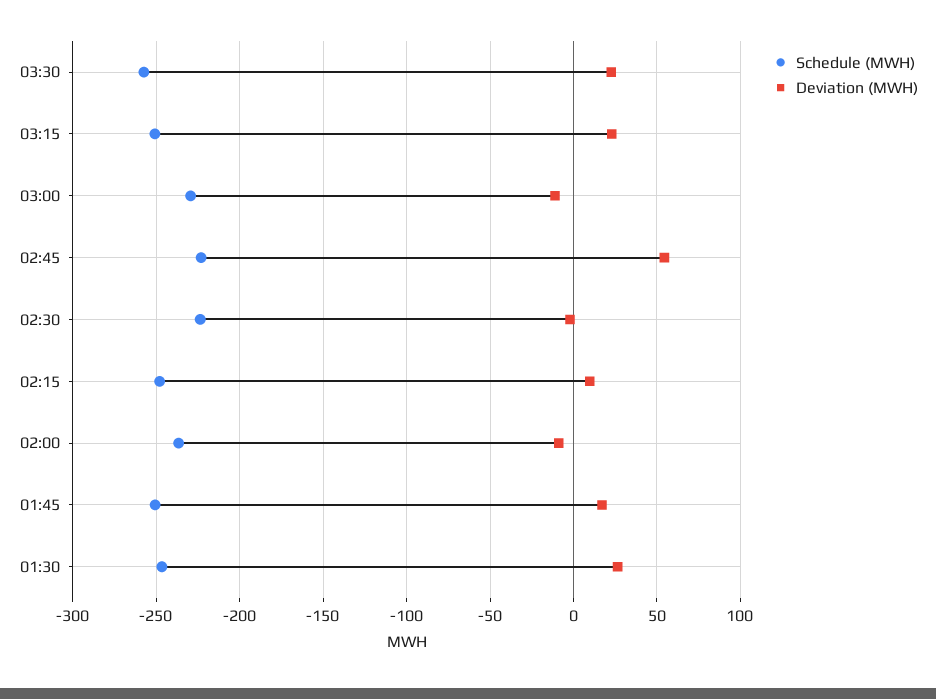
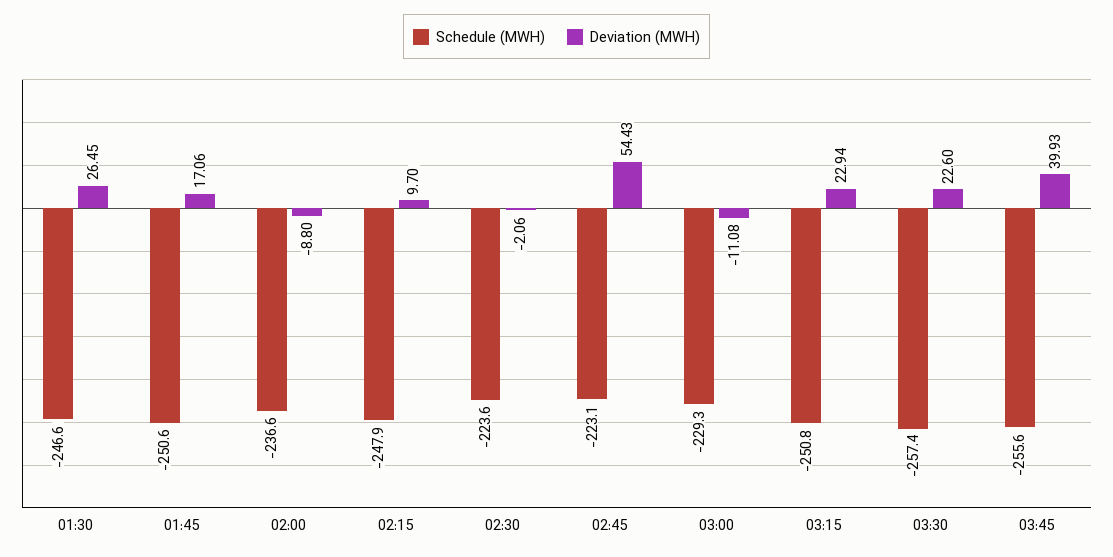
Schedule (MWH), 03:45: none -> -255.6
Deviation (MWH), 03:45: none -> 39.93

